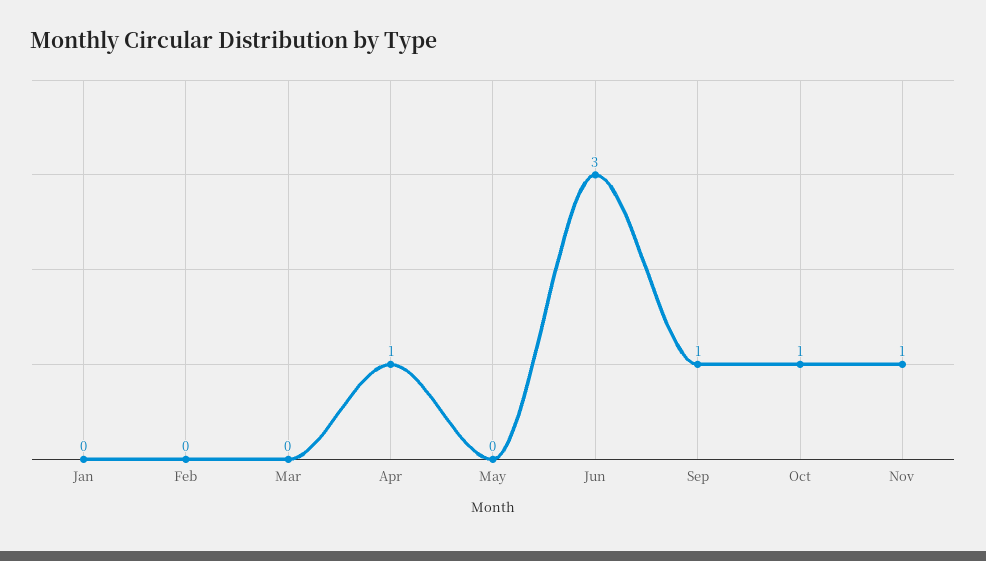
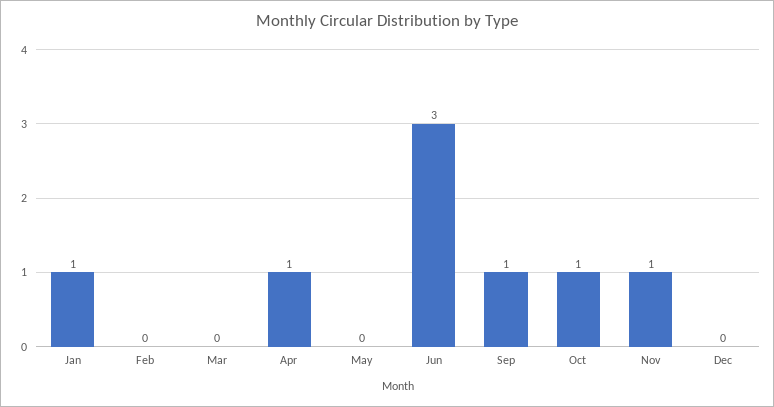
Jan: 0 -> 1
Dec: none -> 0

